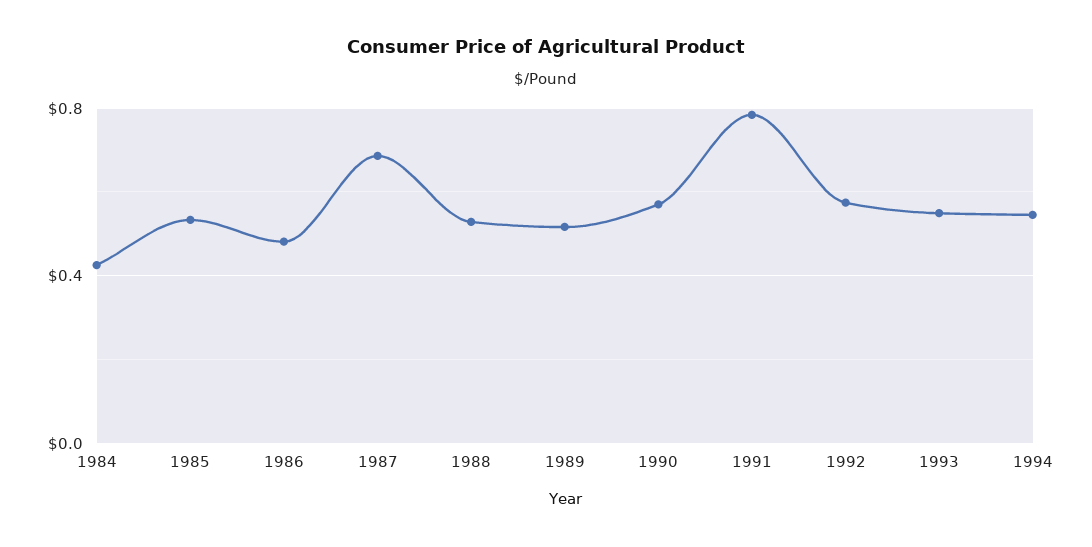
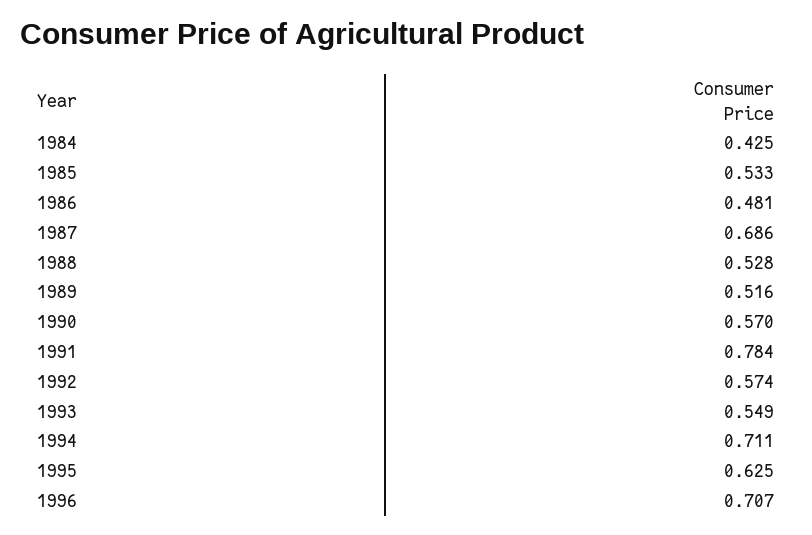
1994: 0.55 -> 0.711
1995: none -> 0.625
1996: none -> 0.707

